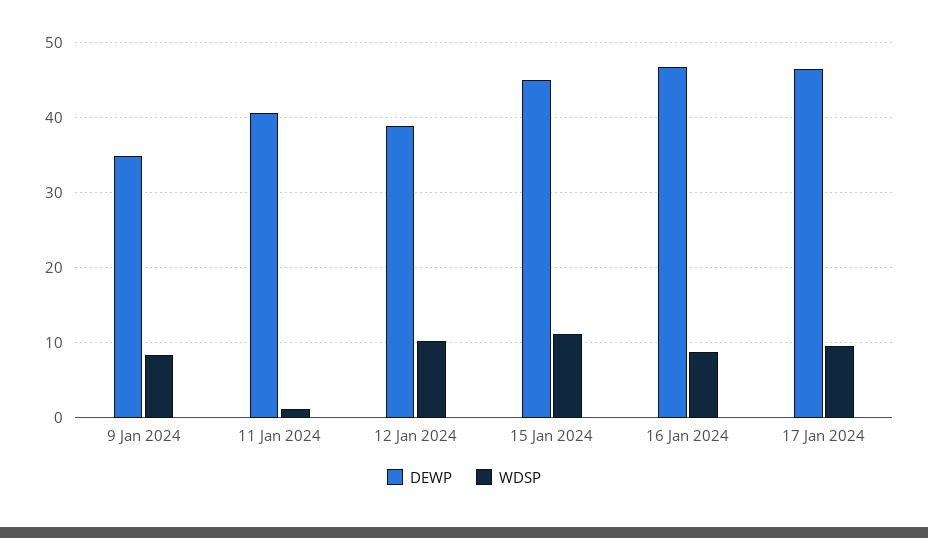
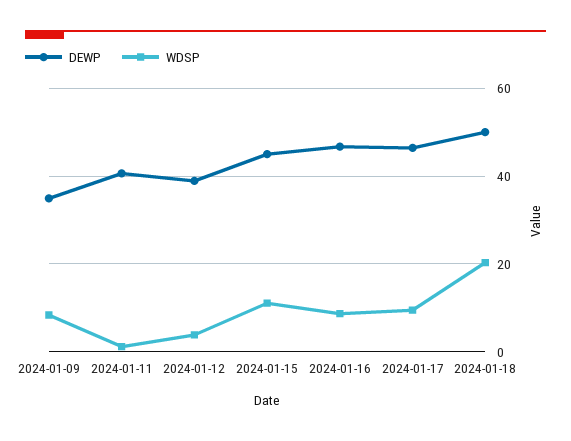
WDSP, 12 Jan 2024: 10 -> 4
DEWP, 2024-01-18: none -> 50
WDSP, 2024-01-18: none -> 20

